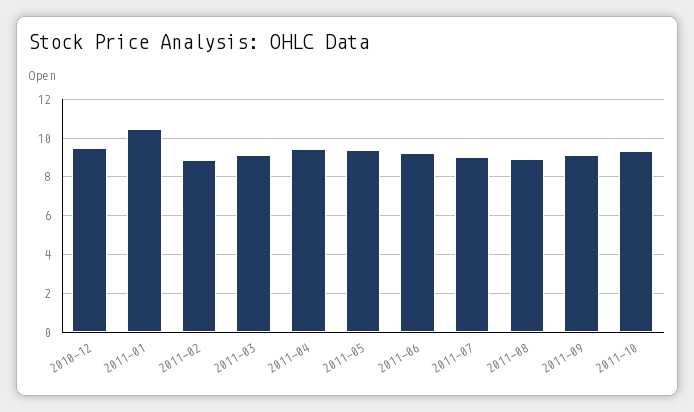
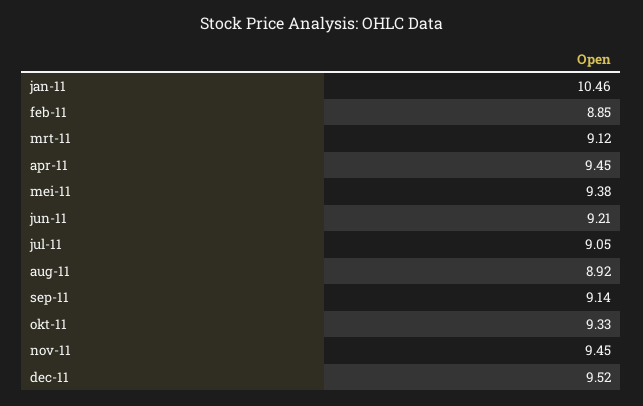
2010-12: 9.5 -> none
nov-11: none -> 9.45
dec-11: none -> 9.52

